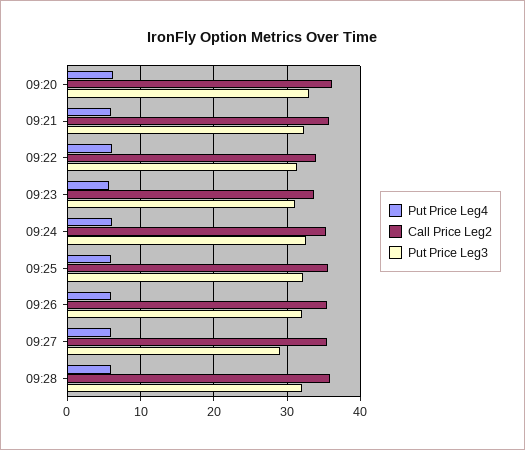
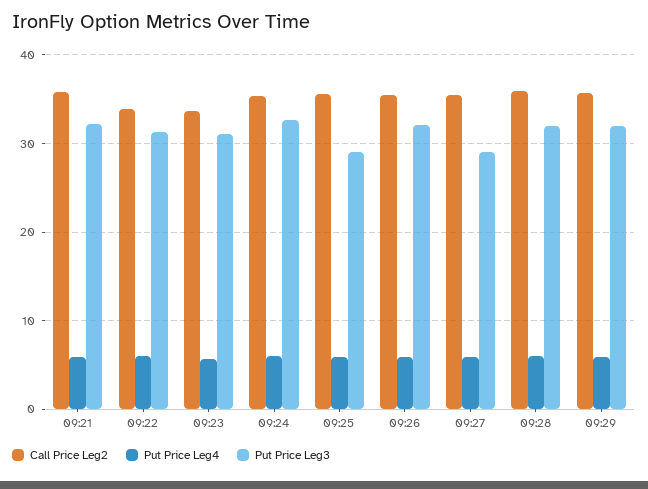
Put Price Leg4, 09:20: 6 -> none
Call Price Leg2, 09:20: 36 -> none
Put Price Leg3, 09:20: 33 -> none
Put Price Leg3, 09:25: 32 -> 29
Call Price Leg2, 09:29: none -> 36
Put Price Leg4, 09:29: none -> 6
Put Price Leg3, 09:29: none -> 32

